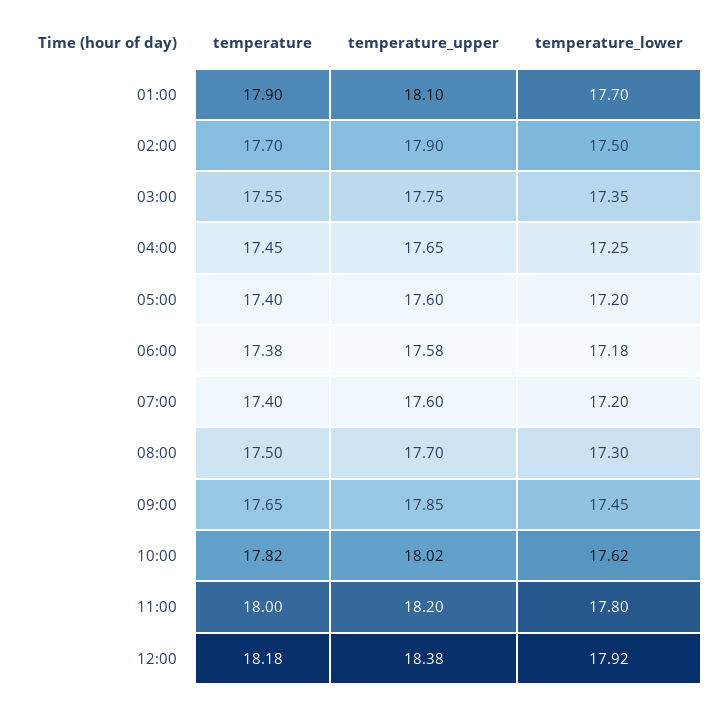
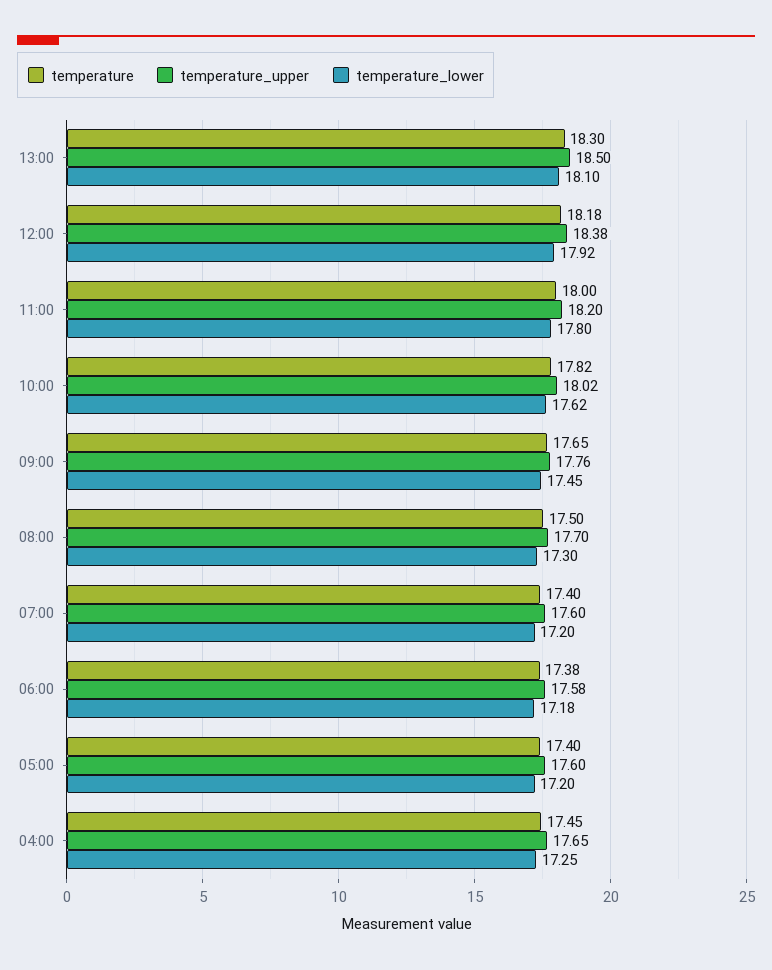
temperature, 01:00: 17.9 -> none
temperature_upper, 01:00: 18.1 -> none
temperature_lower, 01:00: 17.7 -> none
temperature, 02:00: 17.7 -> none
temperature_upper, 02:00: 17.9 -> none
temperature_lower, 02:00: 17.5 -> none
temperature, 03:00: 17.55 -> none
temperature_upper, 03:00: 17.75 -> none
temperature_lower, 03:00: 17.35 -> none
temperature_upper, 09:00: 17.85 -> 17.76
temperature, 13:00: none -> 18.3
temperature_upper, 13:00: none -> 18.5
temperature_lower, 13:00: none -> 18.1

